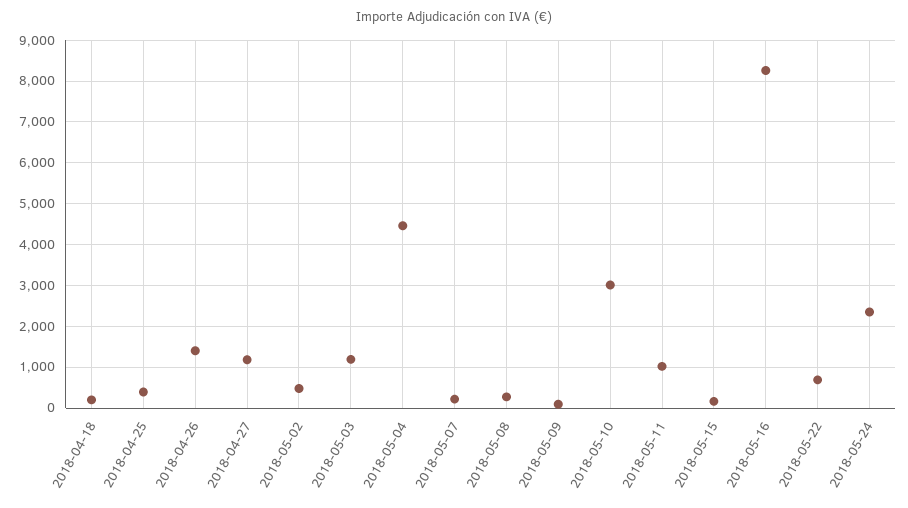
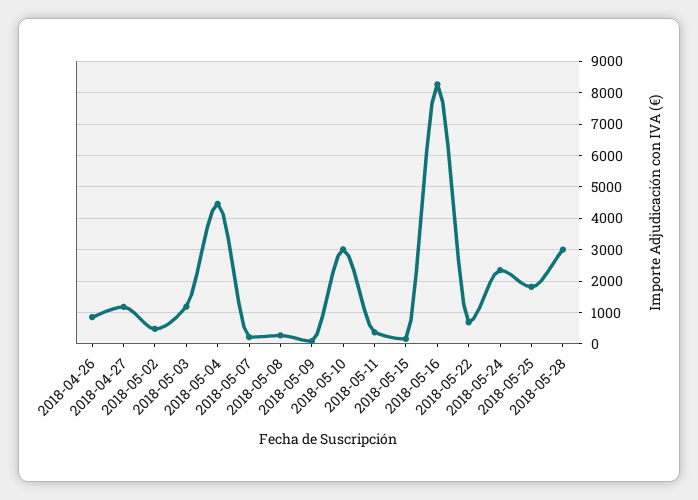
2018-04-18: 200 -> none
2018-04-25: 400 -> none
2018-04-26: 1400 -> 800
2018-05-11: 1000 -> 400
2018-05-25: none -> 1800
2018-05-28: none -> 3000

